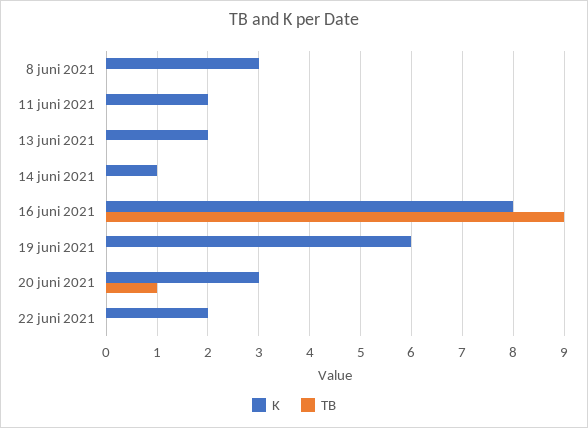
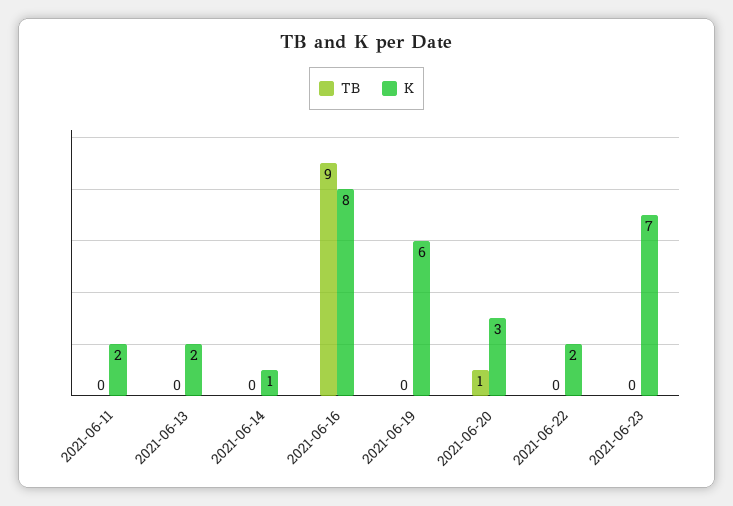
K, 8 juni 2021: 3 -> none
TB, 8 juni 2021: 0 -> none
TB, 2021-06-23: none -> 0
K, 2021-06-23: none -> 7

